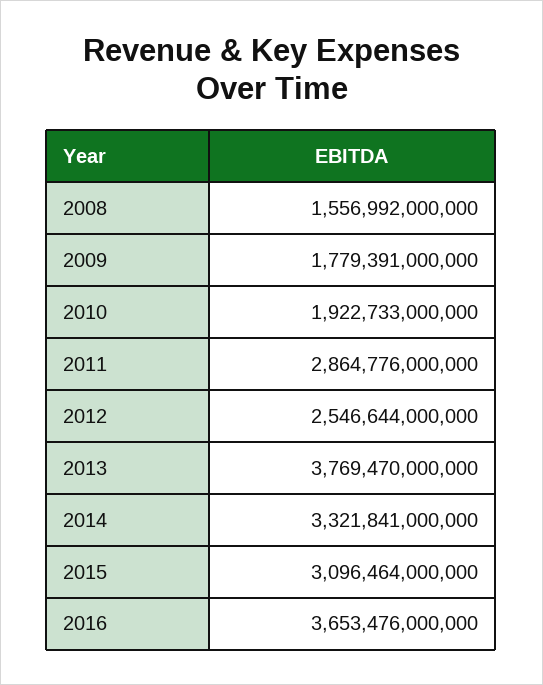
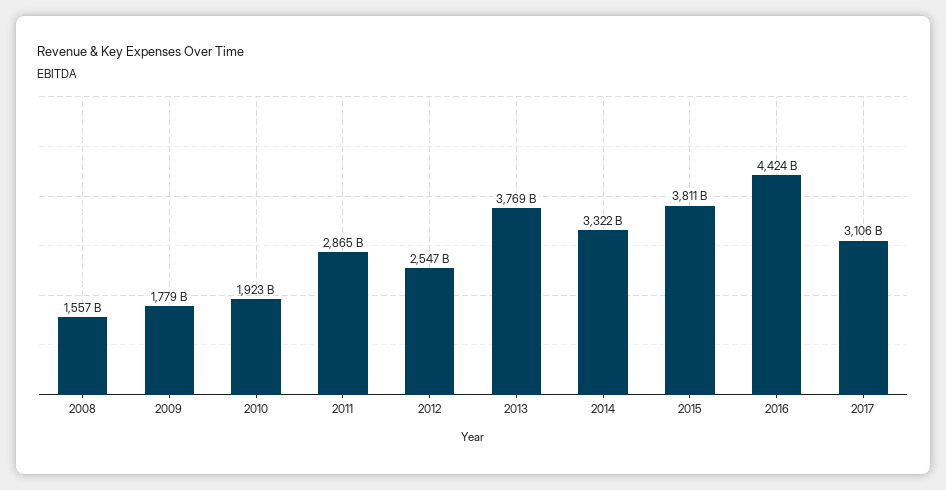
2015: 3096464000000 -> 3811000000000
2016: 3653476000000 -> 4424000000000
2017: none -> 3106000000000

